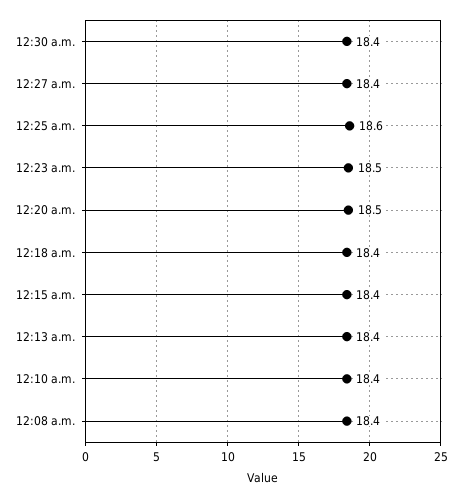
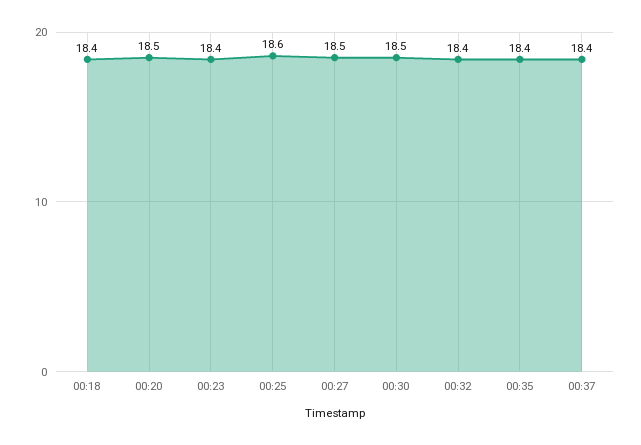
12:30 a.m.: 18.4 -> 18.5
12:27 a.m.: 18.4 -> 18.5
12:23 a.m.: 18.5 -> 18.4
12:15 a.m.: 18.4 -> none
12:13 a.m.: 18.4 -> none
12:10 a.m.: 18.4 -> none
12:08 a.m.: 18.4 -> none
00:32: none -> 18.4
00:35: none -> 18.4
00:37: none -> 18.4

